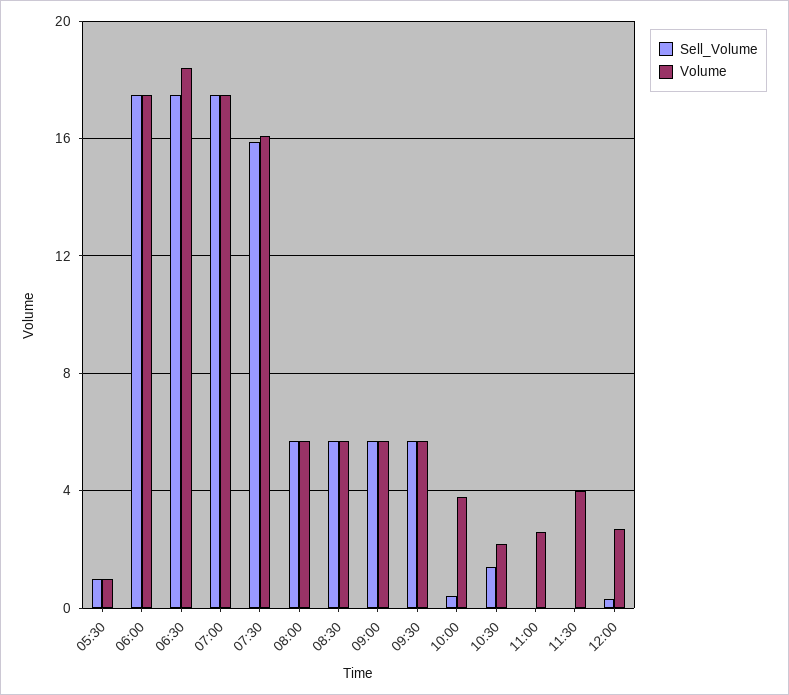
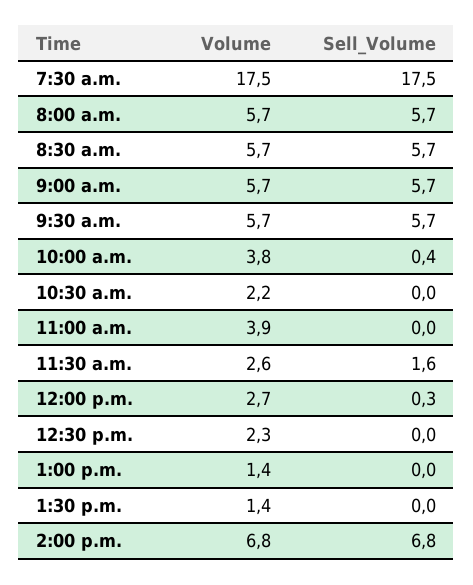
Sell_Volume, 05:30: 1 -> none
Volume, 05:30: 1 -> none
Sell_Volume, 06:00: 17.5 -> none
Volume, 06:00: 17.5 -> none
Sell_Volume, 06:30: 17.5 -> none
Volume, 06:30: 18.5 -> none
Sell_Volume, 07:00: 17.5 -> none
Volume, 07:00: 17.5 -> none
Sell_Volume, 07:30: 16 -> 17.5
Volume, 07:30: 16 -> 17.5
Sell_Volume, 10:30: 1.5 -> 0
Volume, 11:00: 2.5 -> 3.9
Sell_Volume, 11:30: 0 -> 1.6
Volume, 11:30: 4 -> 2.6
Volume, 12:30 p.m.: none -> 2.3
Sell_Volume, 12:30 p.m.: none -> 0
Volume, 1:00 p.m.: none -> 1.4
Sell_Volume, 1:00 p.m.: none -> 0
Volume, 1:30 p.m.: none -> 1.4
Sell_Volume, 1:30 p.m.: none -> 0
Volume, 2:00 p.m.: none -> 6.8
Sell_Volume, 2:00 p.m.: none -> 6.8

